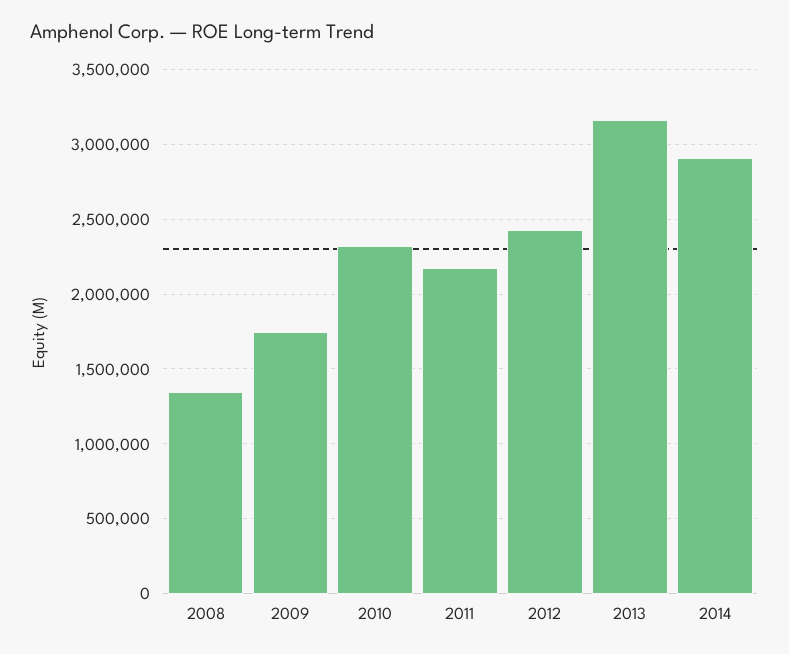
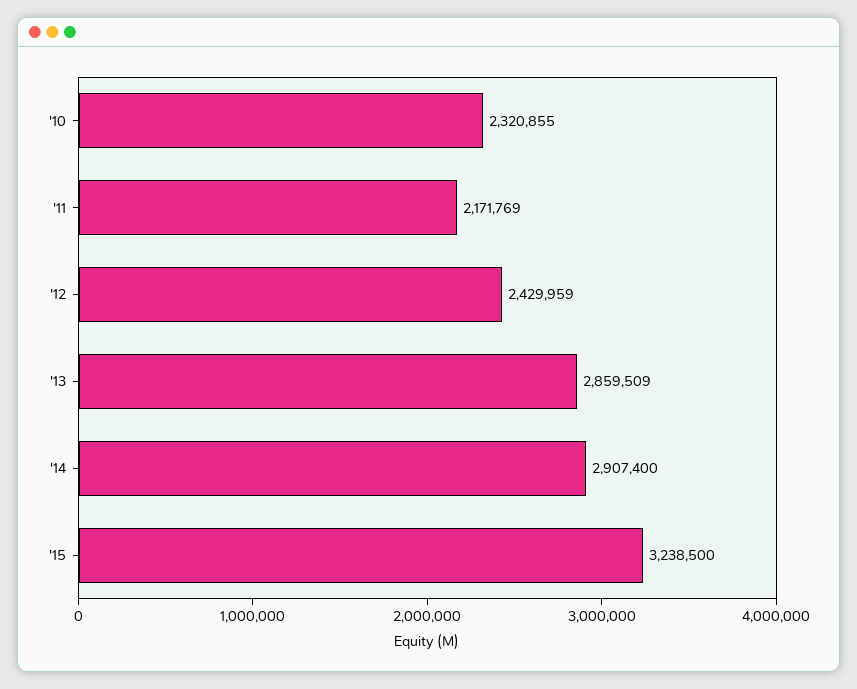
2008: 1350000 -> none
2009: 1750000 -> none
2013: 3150000 -> 2859509
'15: none -> 3238500

